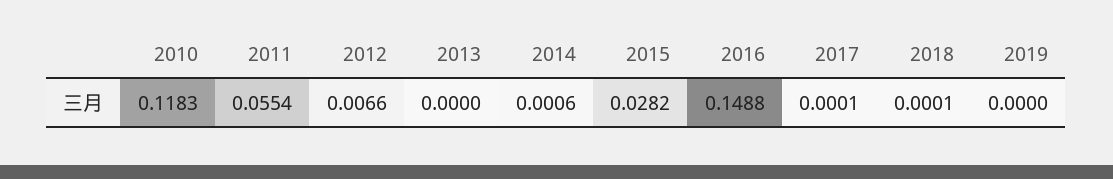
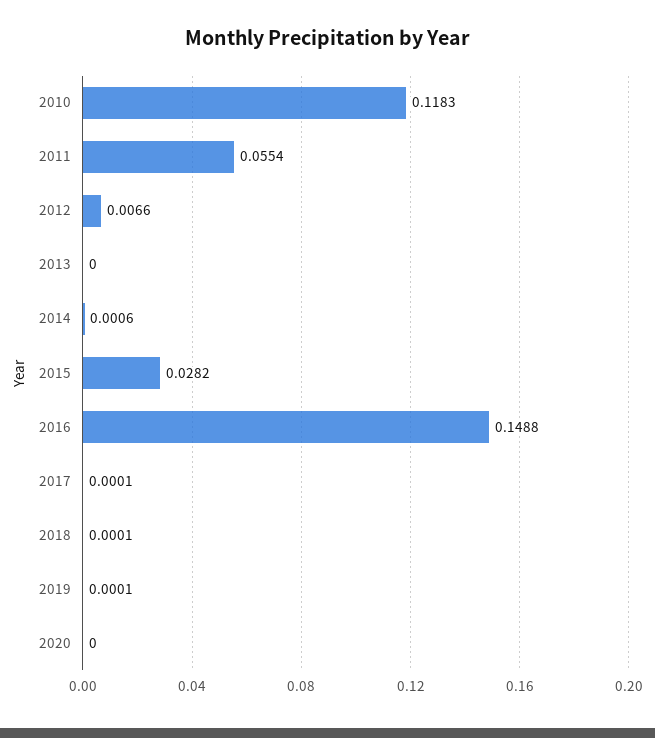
2019: 0 -> 0.0001
2020: none -> 0

